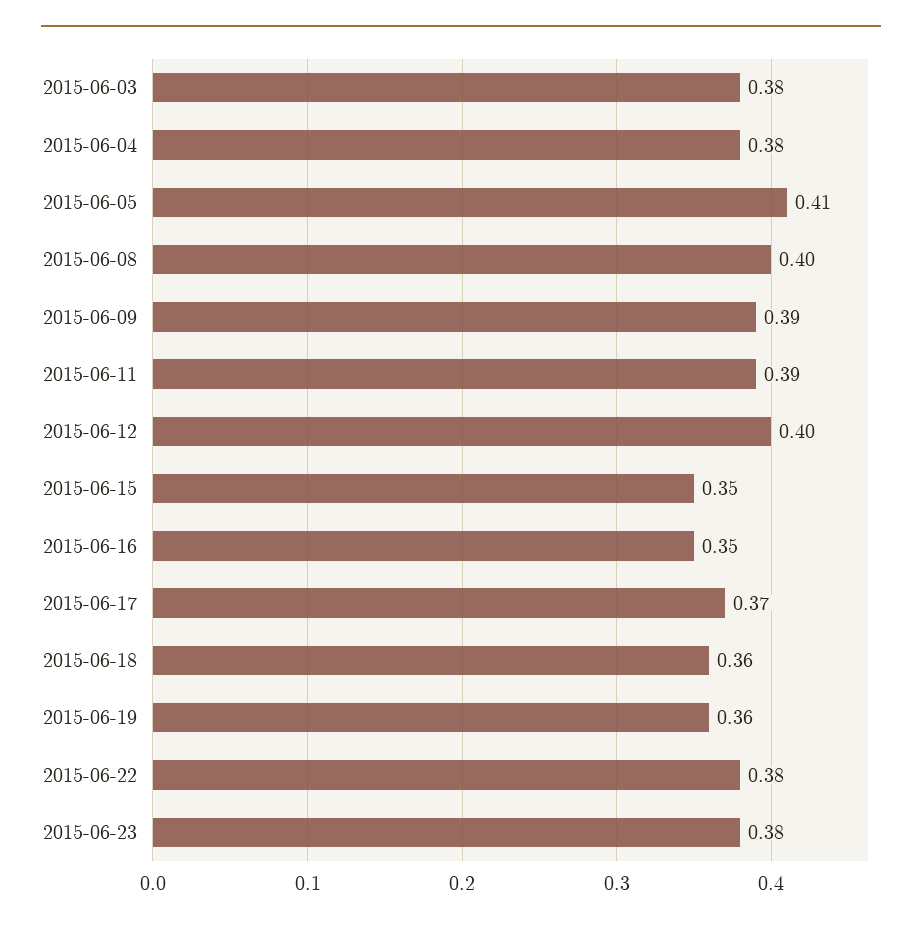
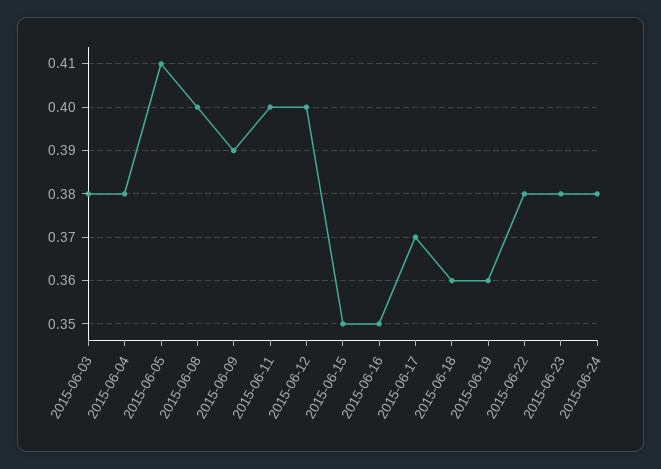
2015-06-11: 0.39 -> 0.4
2015-06-24: none -> 0.38

